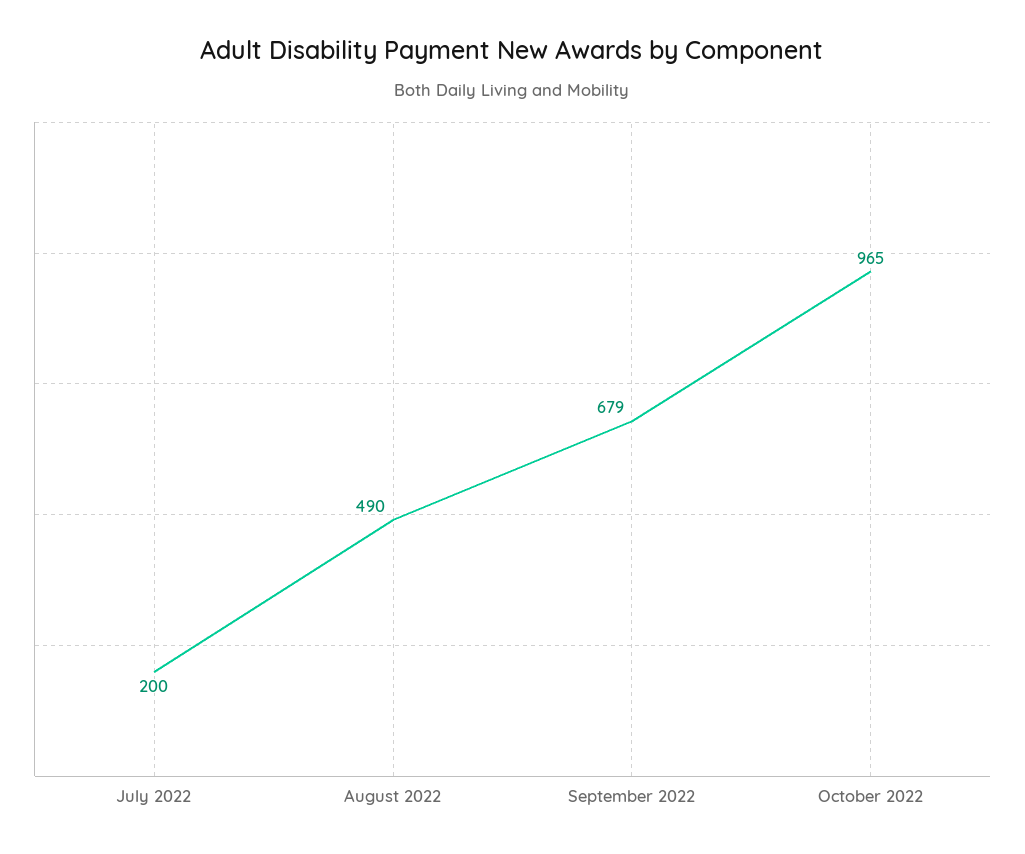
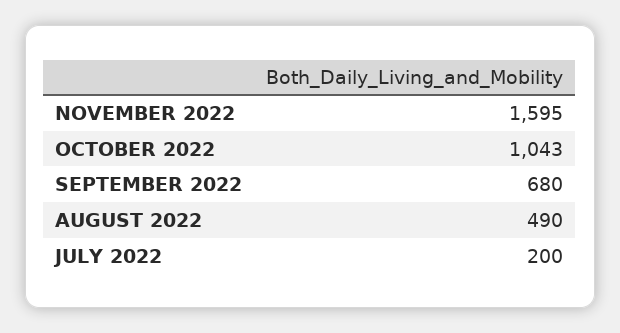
September 2022: 679 -> 680
October 2022: 965 -> 1043
NOVEMBER 2022: none -> 1595

